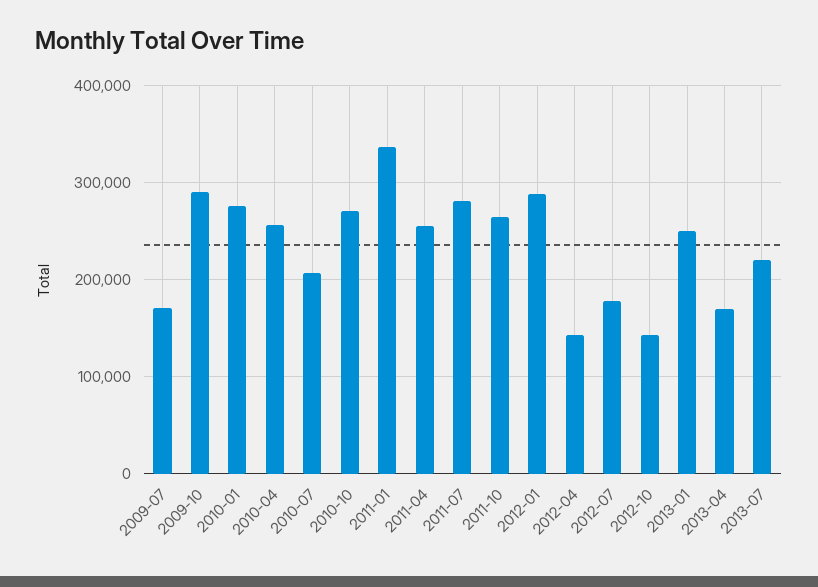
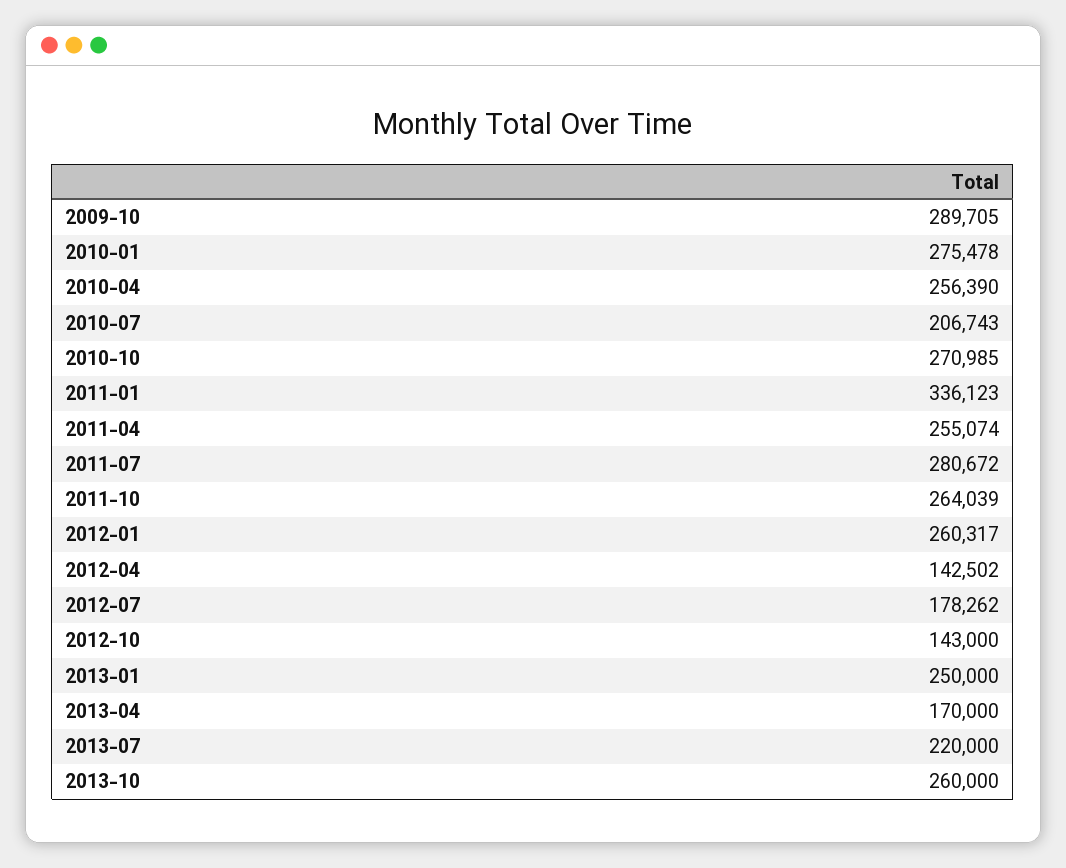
2009-07: 170000 -> none
2012-01: 290000 -> 260317
2013-10: none -> 260000

